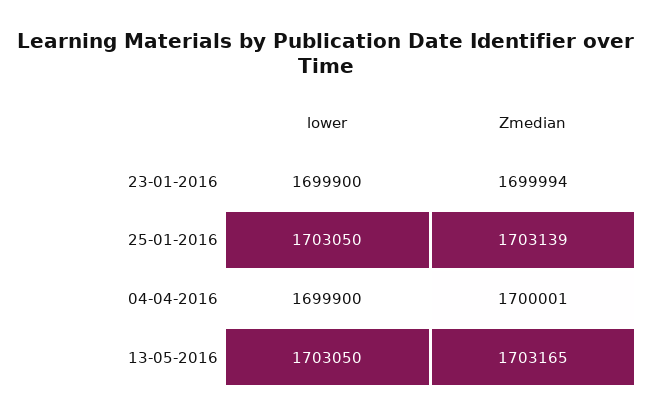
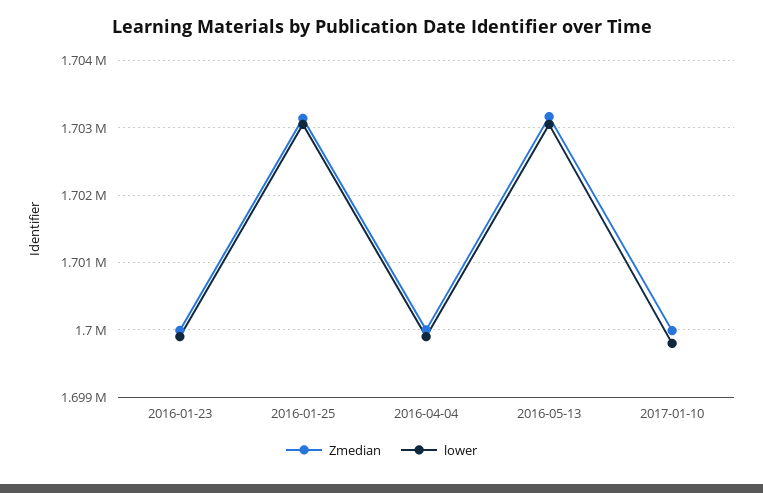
Zmedian, 2017-01-10: none -> 1700000
lower, 2017-01-10: none -> 1699800

